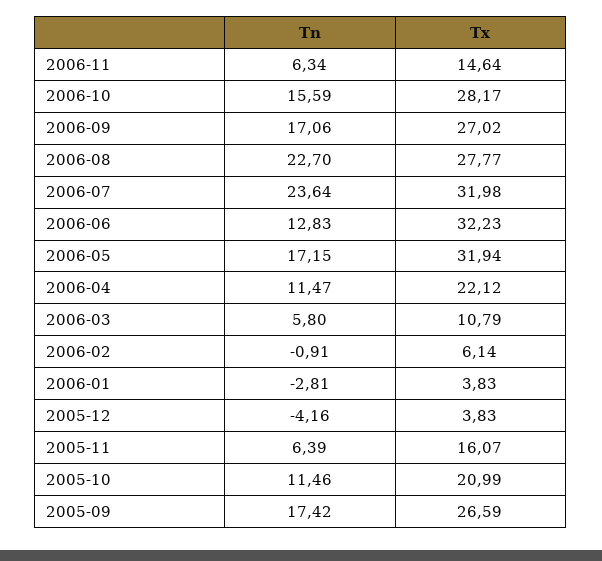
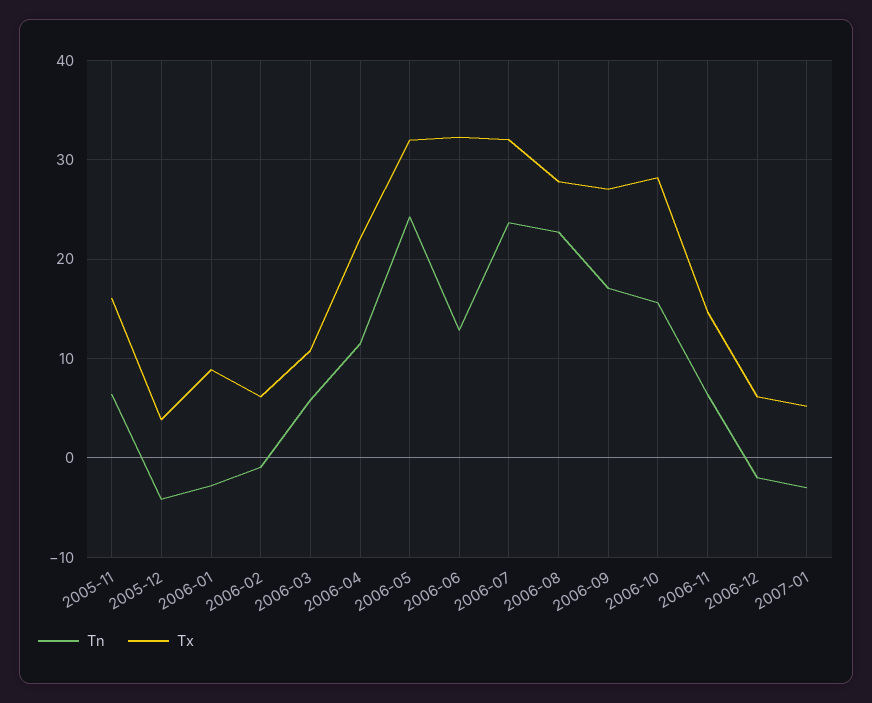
Tn, 2006-05: 17.15 -> 24
Tx, 2006-01: 3.83 -> 9
Tn, 2005-10: 11.46 -> none
Tx, 2005-10: 20.99 -> none
Tn, 2005-09: 17.42 -> none
Tx, 2005-09: 26.59 -> none
Tn, 2006-12: none -> -2
Tx, 2006-12: none -> 6
Tn, 2007-01: none -> -3
Tx, 2007-01: none -> 5

